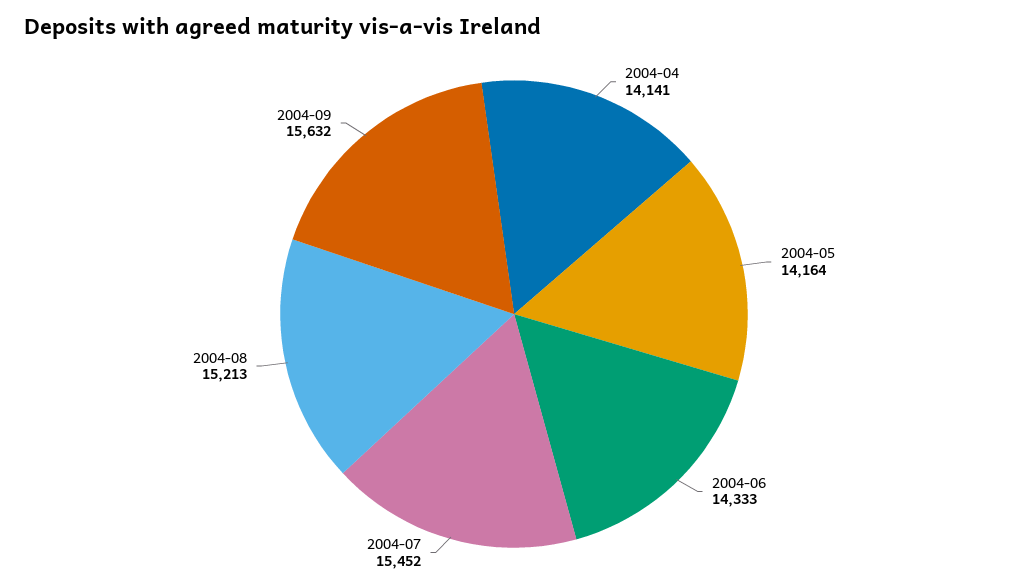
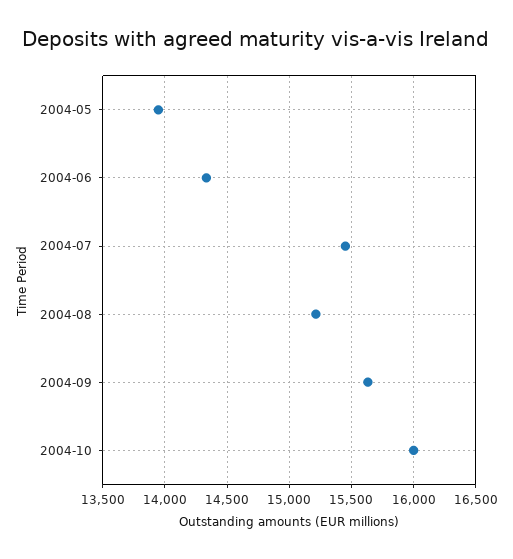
2004-04: 14141 -> none
2004-05: 14164 -> 13950
2004-10: none -> 16000

